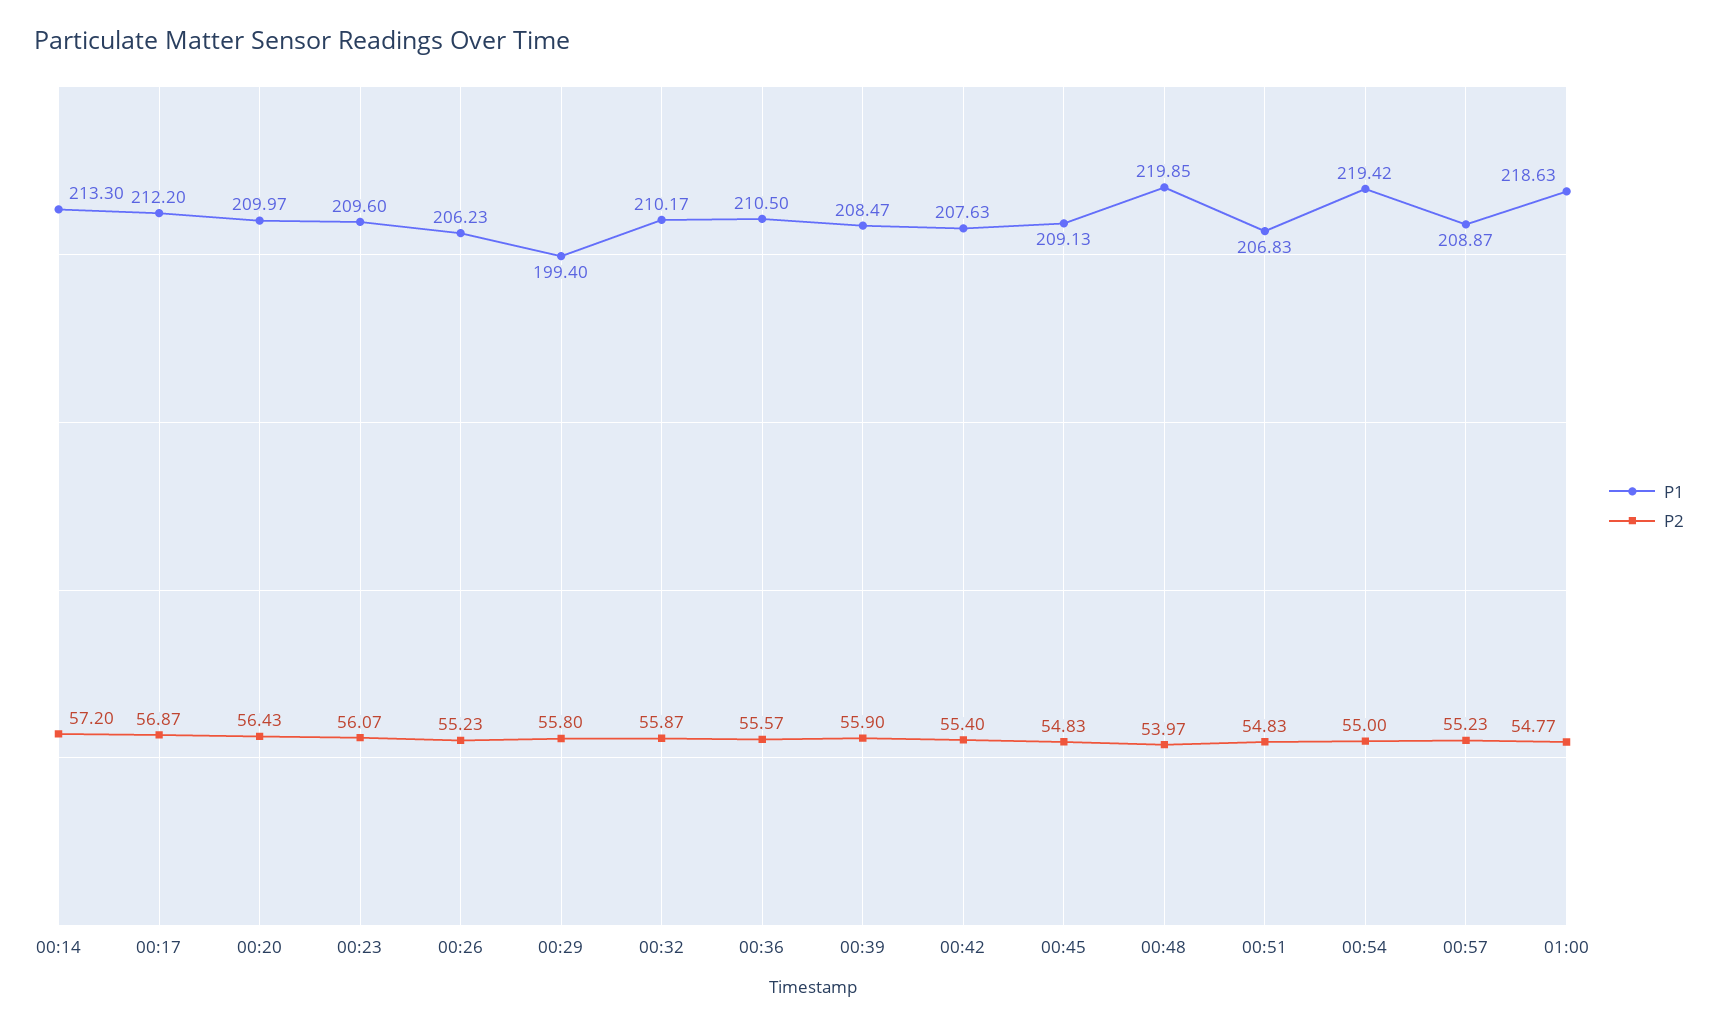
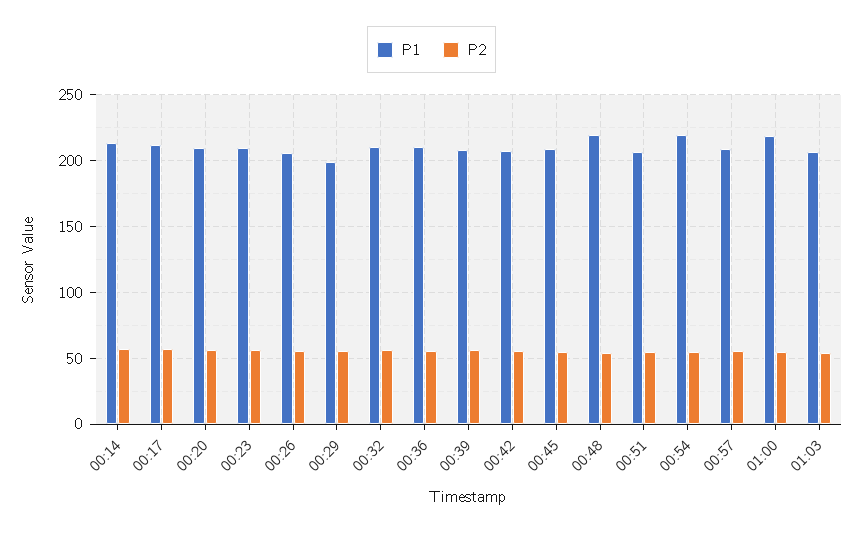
P1, 01:03: none -> 205
P2, 01:03: none -> 55

